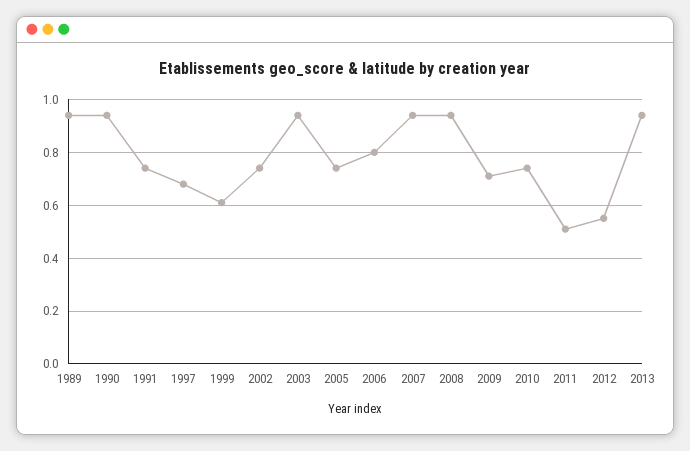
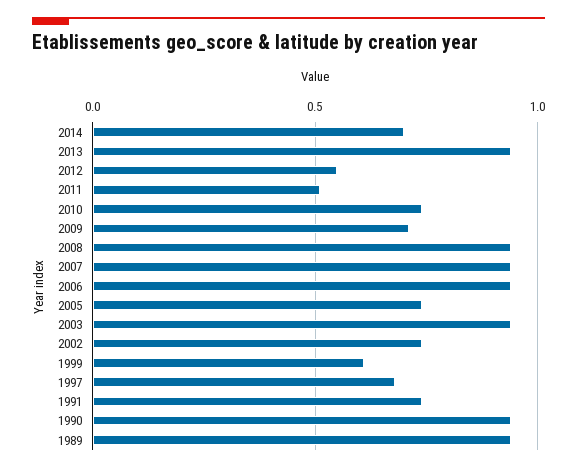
2006: 0.8 -> 0.95
2014: none -> 0.7

